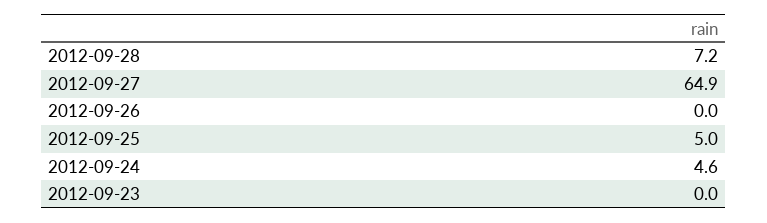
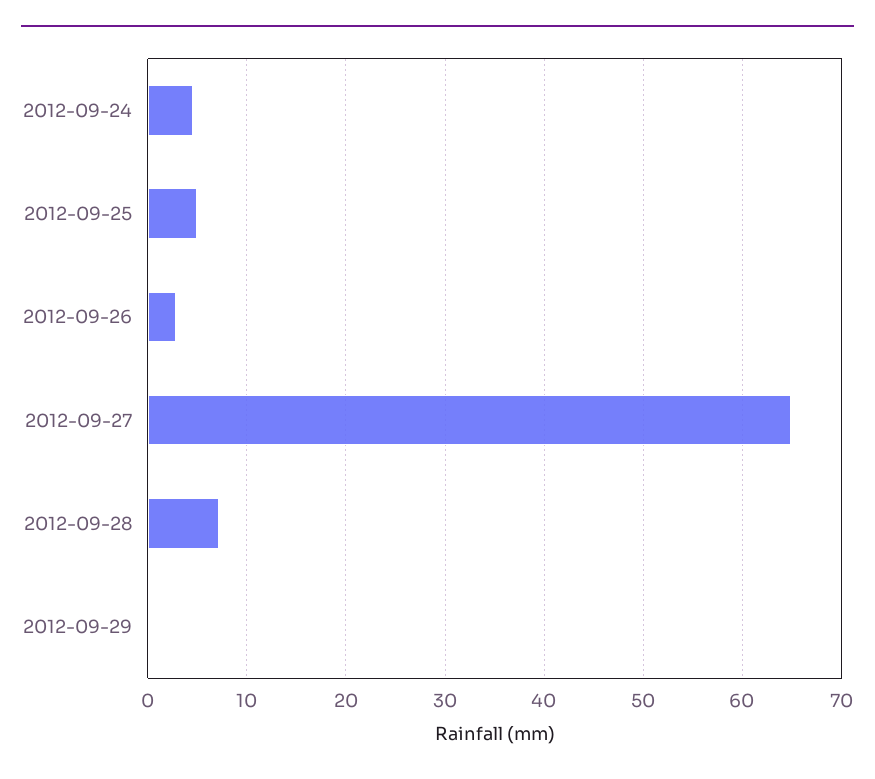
2012-09-26: 0 -> 3
2012-09-23: 0 -> none
2012-09-29: none -> 0

